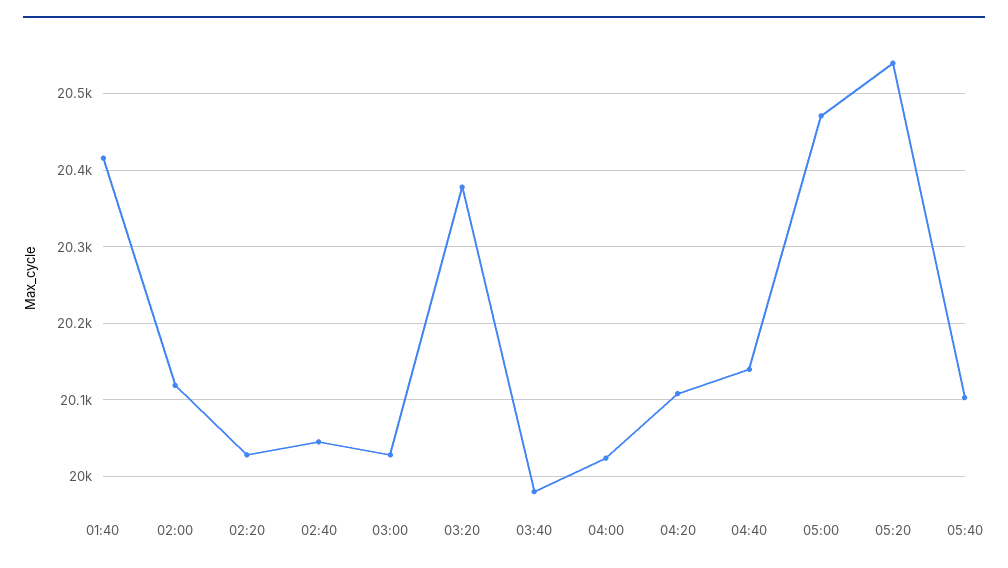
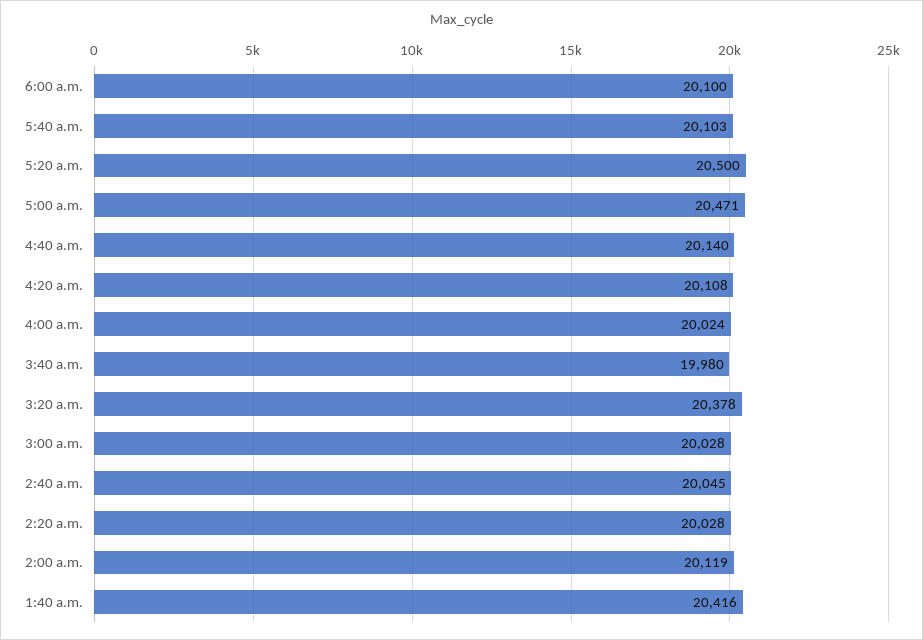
05:20: 20540 -> 20500
6:00 a.m.: none -> 20100

